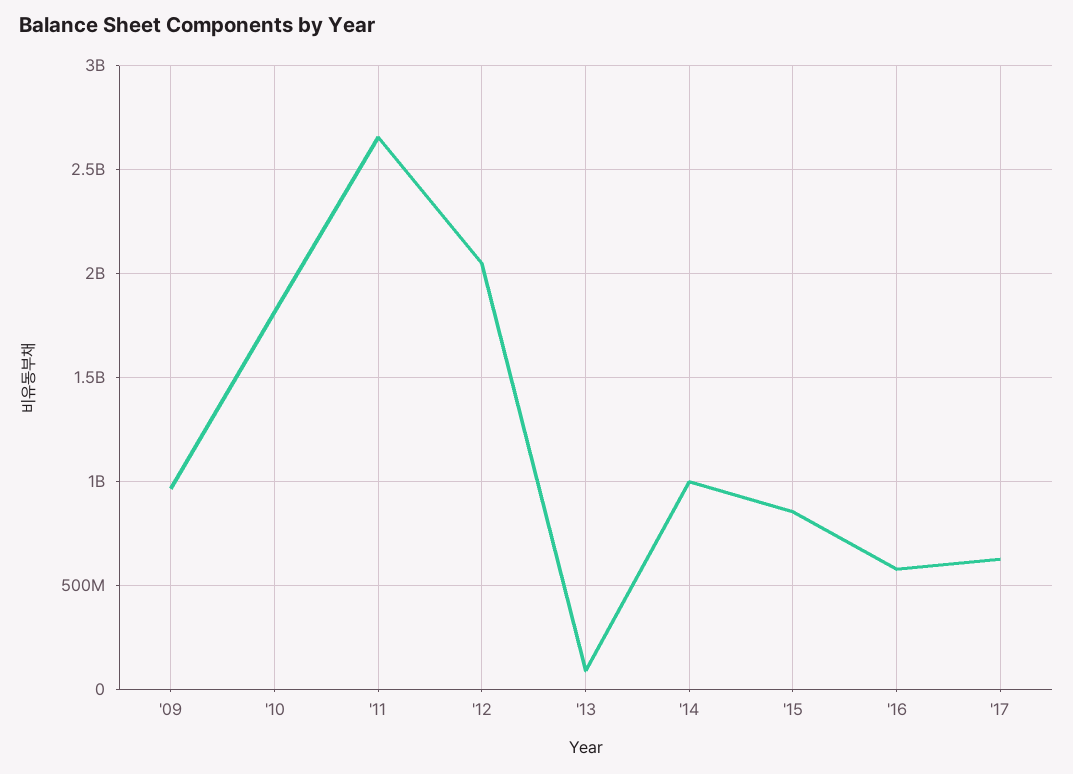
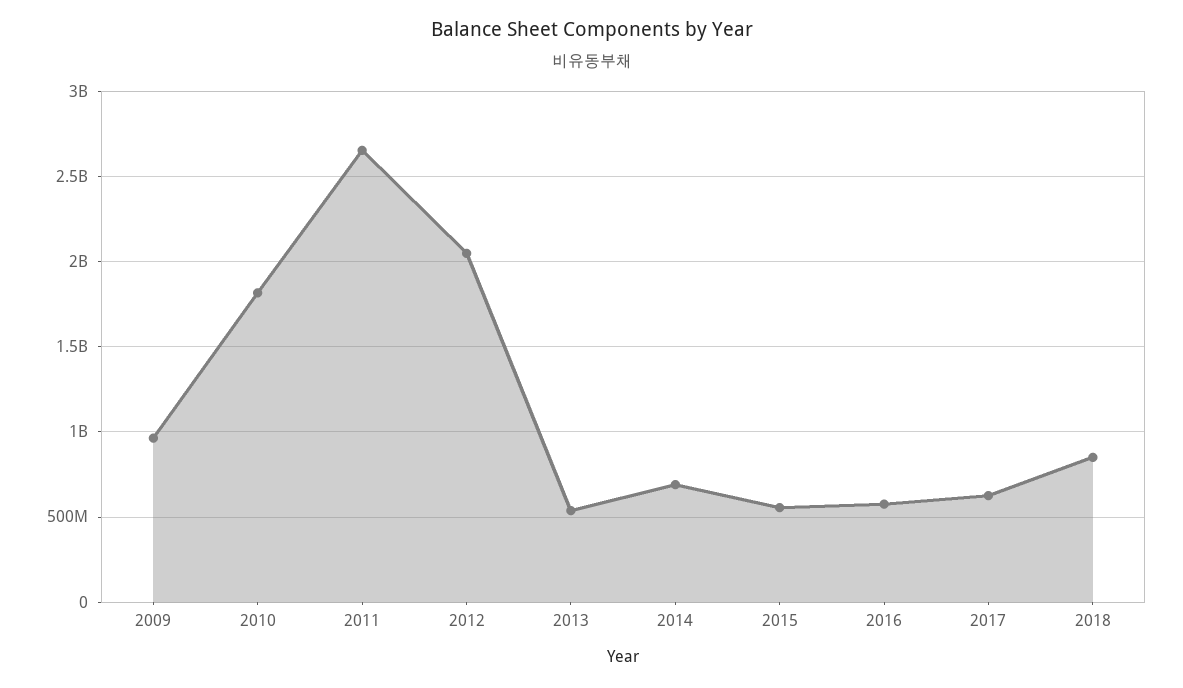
'13: 100000000 -> 550000000
'14: 1000000000 -> 700000000
'15: 850000000 -> 550000000
2018: none -> 850000000

